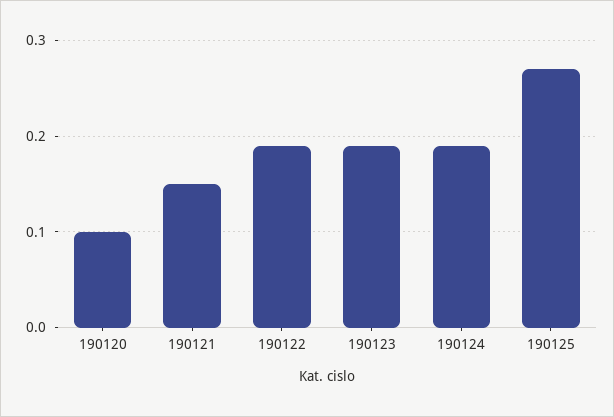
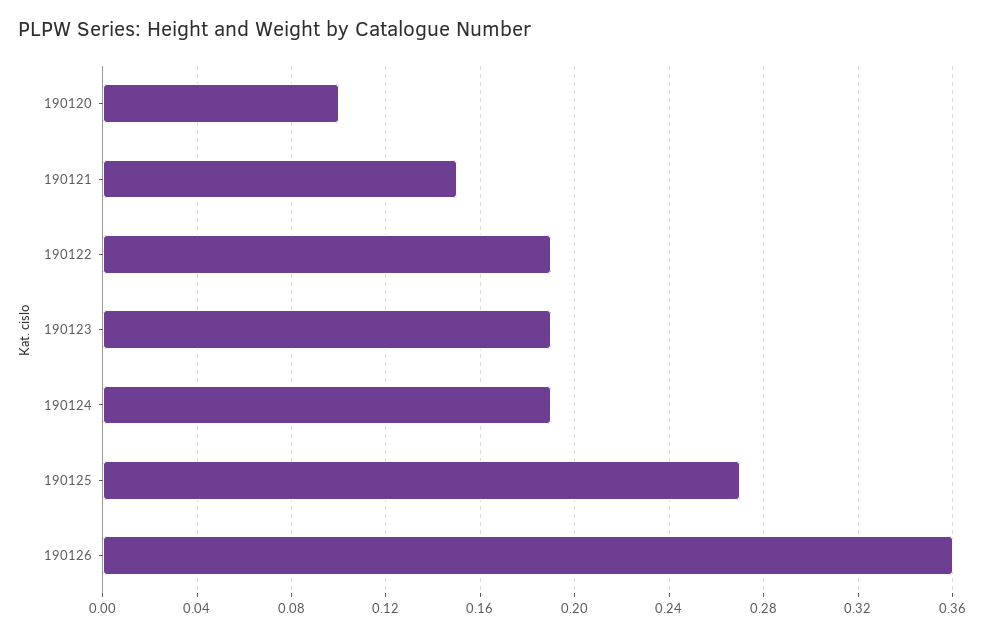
190126: none -> 0.36

